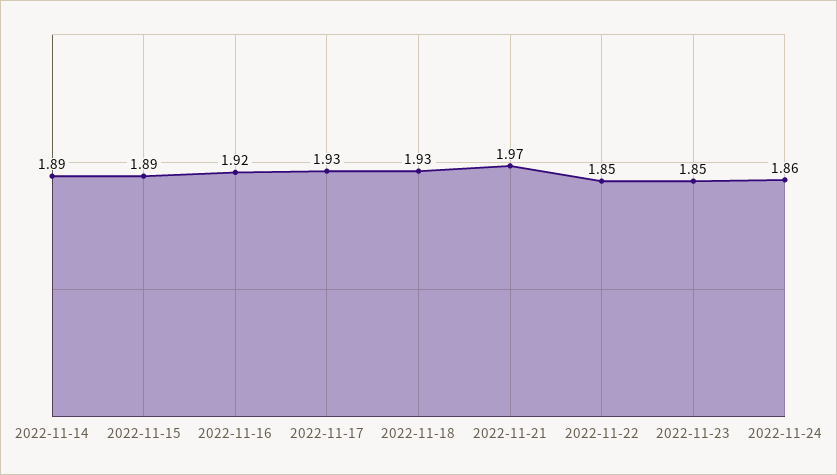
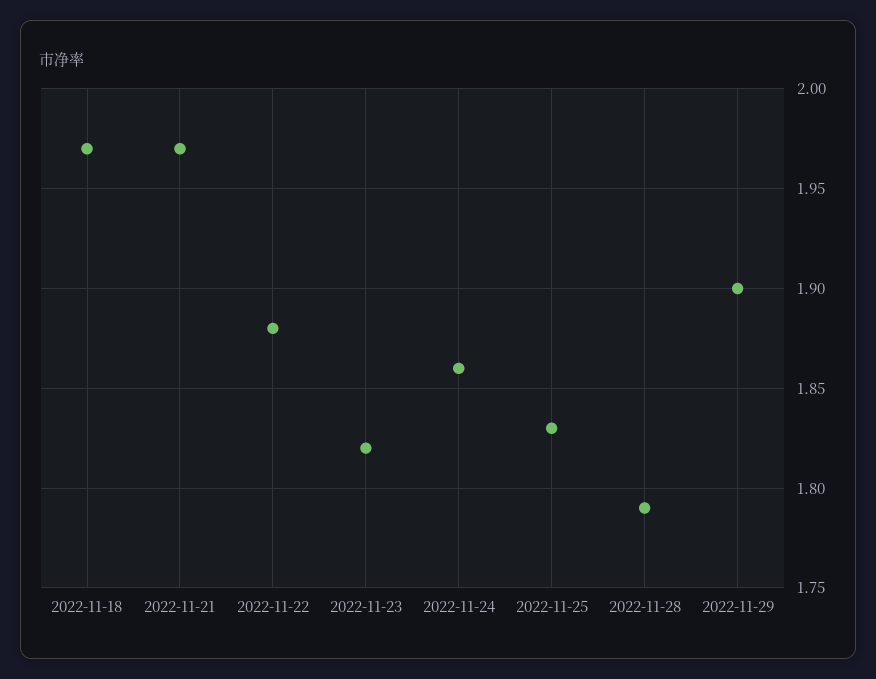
2022-11-14: 1.89 -> none
2022-11-15: 1.89 -> none
2022-11-16: 1.92 -> none
2022-11-17: 1.93 -> none
2022-11-18: 1.93 -> 1.97
2022-11-22: 1.85 -> 1.88
2022-11-23: 1.85 -> 1.82
2022-11-25: none -> 1.83
2022-11-28: none -> 1.79
2022-11-29: none -> 1.9

